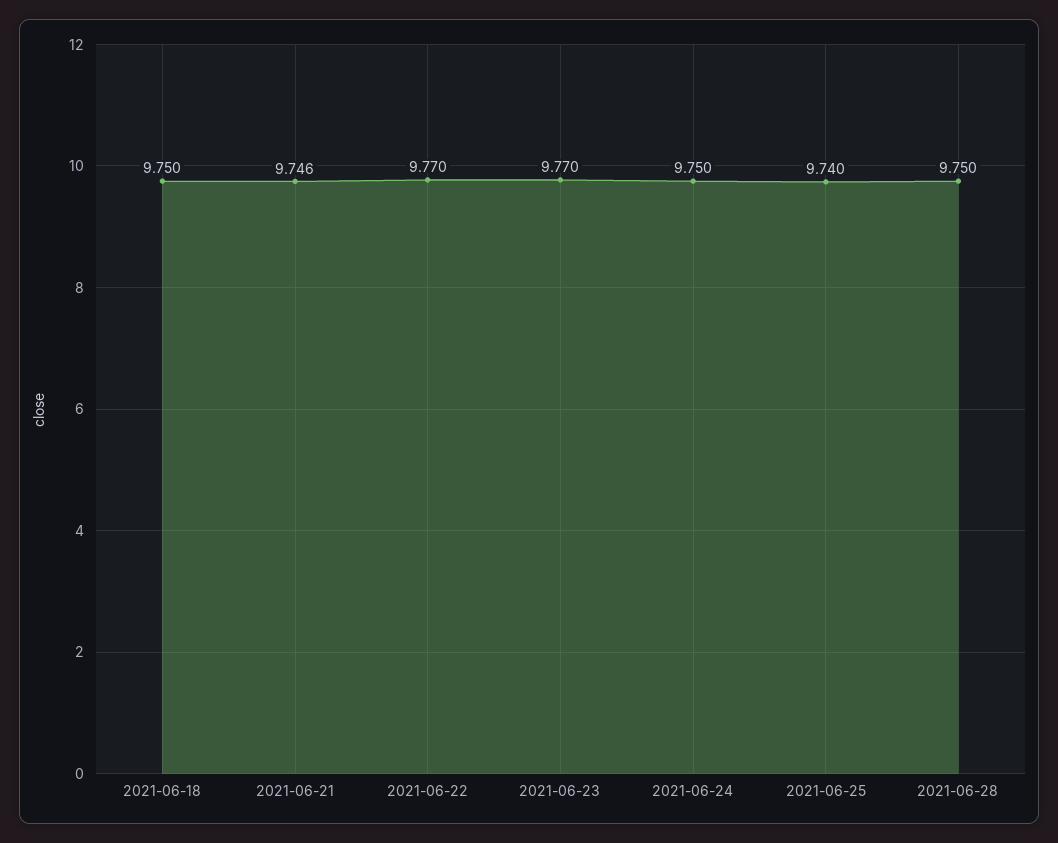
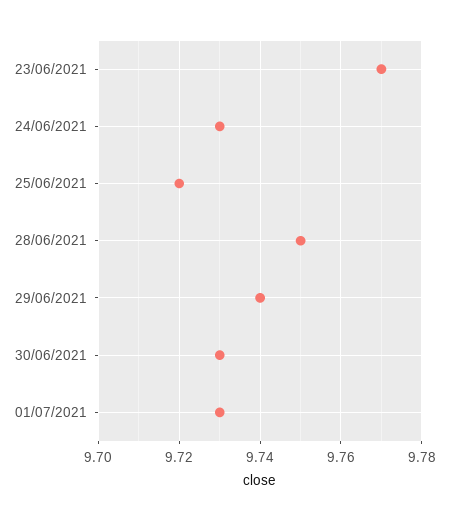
2021-06-18: 9.75 -> none
2021-06-21: 9.746 -> none
2021-06-22: 9.77 -> none
2021-06-24: 9.75 -> 9.73
2021-06-25: 9.74 -> 9.72
29/06/2021: none -> 9.74
30/06/2021: none -> 9.73
01/07/2021: none -> 9.73

